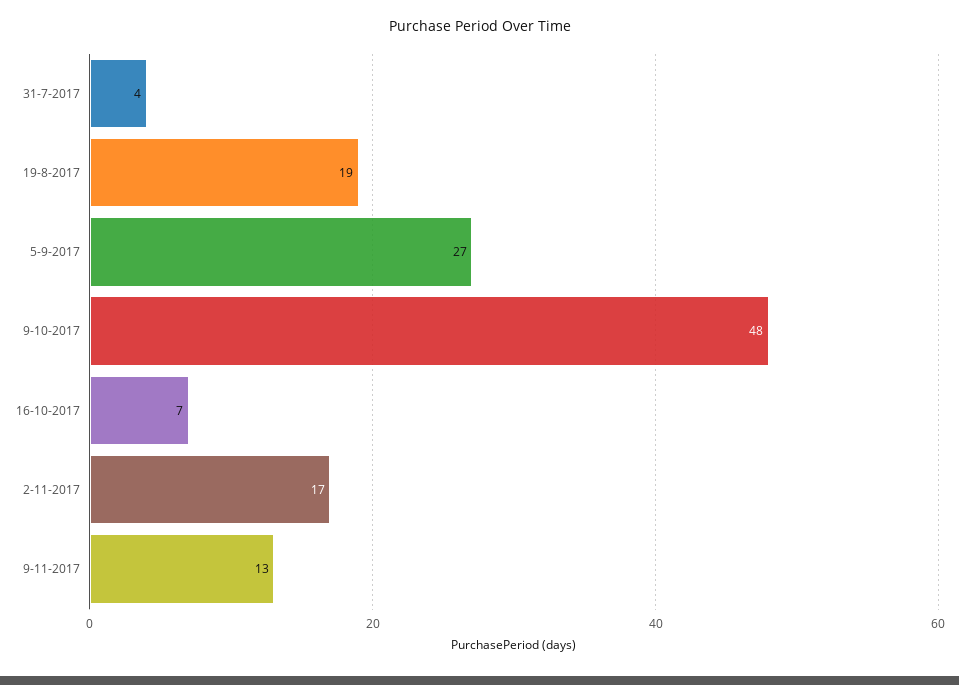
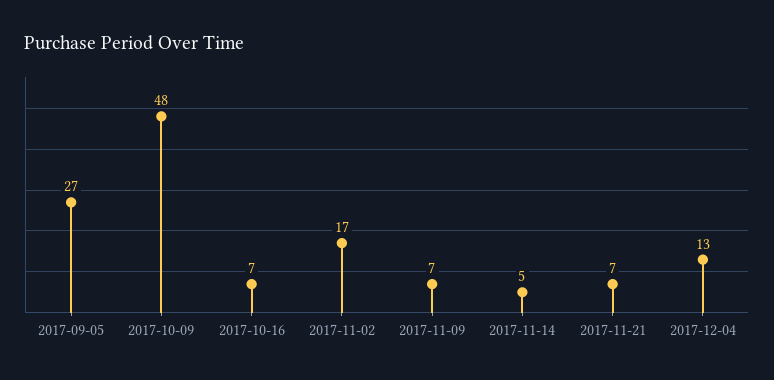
31-7-2017: 4 -> none
19-8-2017: 19 -> none
9-11-2017: 13 -> 7
2017-11-14: none -> 5
2017-11-21: none -> 7
2017-12-04: none -> 13

